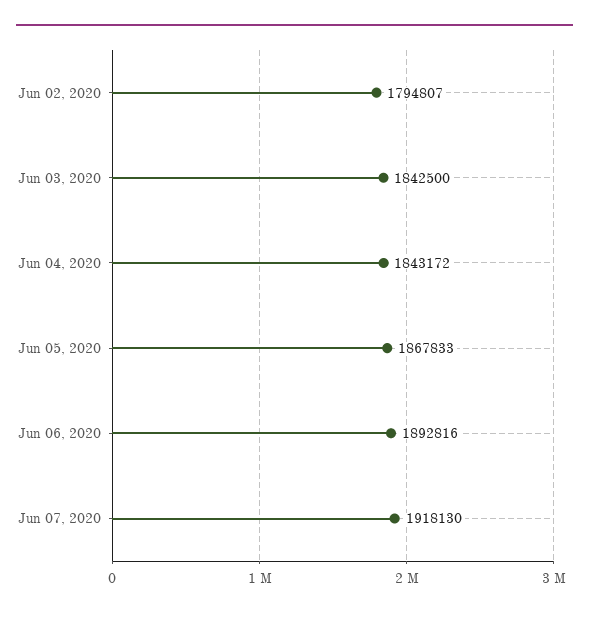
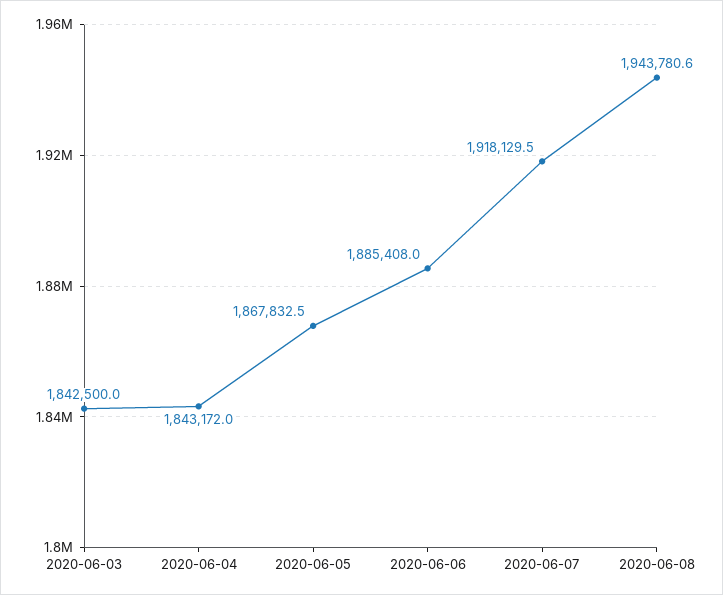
Jun 02, 2020: 1794807 -> none
Jun 06, 2020: 1892816 -> 1885408
2020-06-08: none -> 1943780.6

